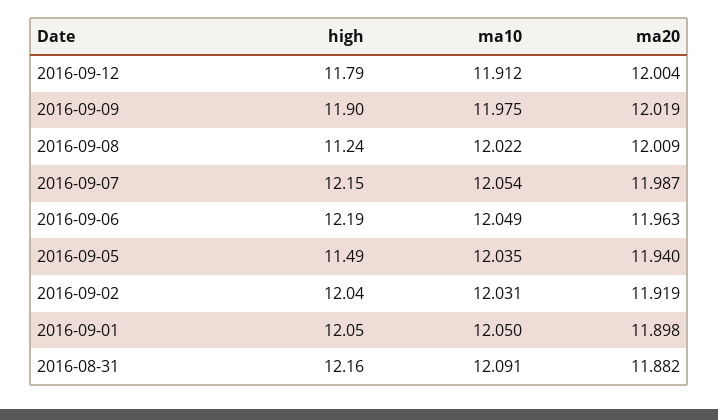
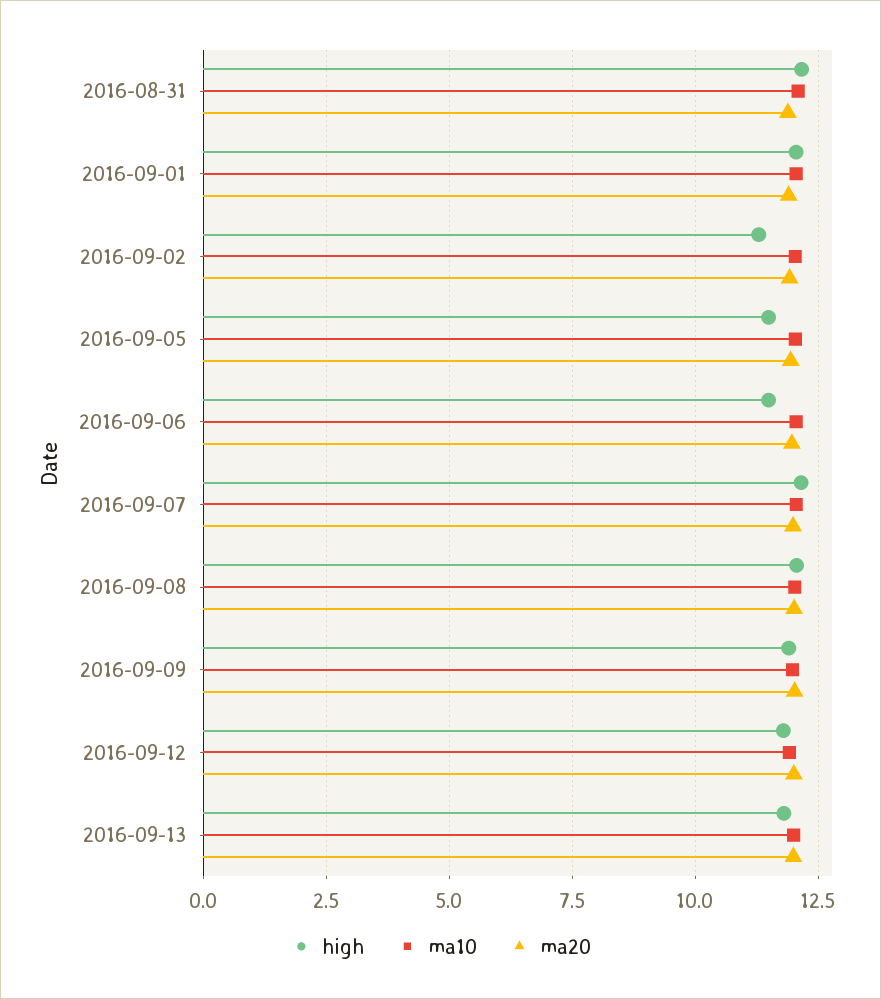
high, 2016-09-08: 11.24 -> 12
high, 2016-09-06: 12.19 -> 11.5
high, 2016-09-02: 12.04 -> 11.25
high, 2016-09-13: none -> 11.75
ma10, 2016-09-13: none -> 12
ma20, 2016-09-13: none -> 12

